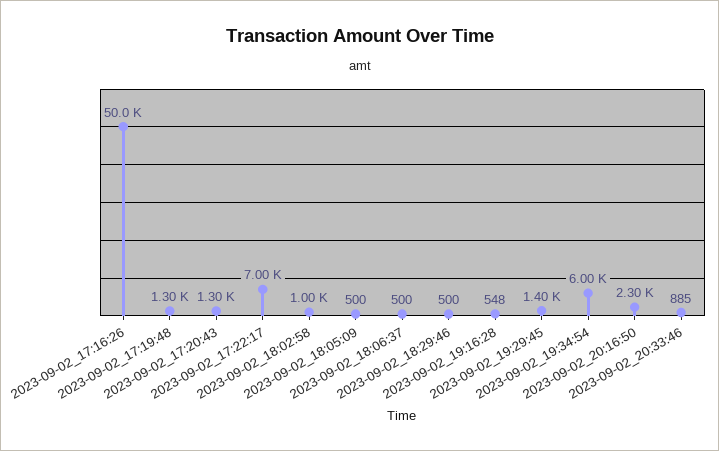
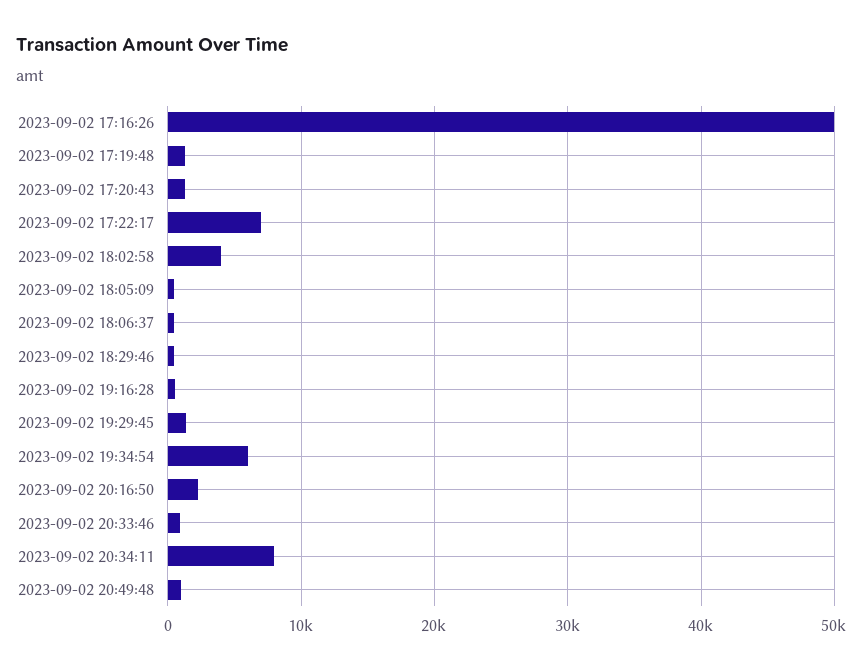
2023-09-02_18:02:58: 1000 -> 4000
2023-09-02 20:34:11: none -> 8000
2023-09-02 20:49:48: none -> 1000

